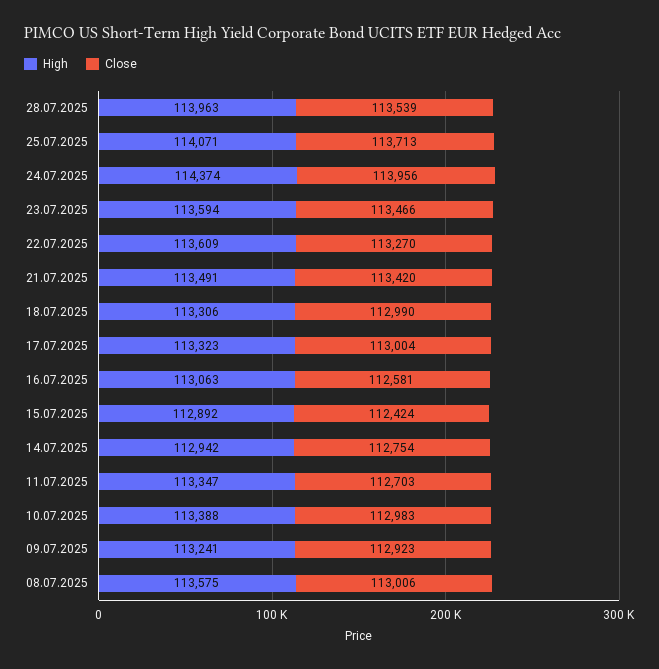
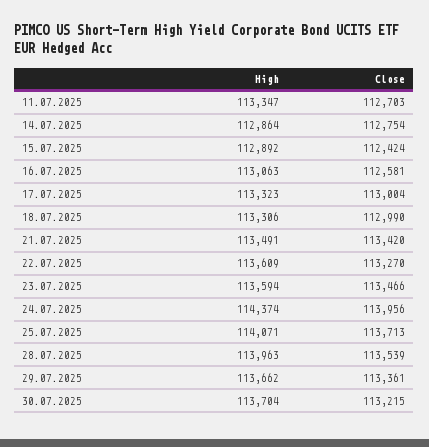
High, 14.07.2025: 112942 -> 112864
High, 10.07.2025: 113388 -> none
Close, 10.07.2025: 112983 -> none
High, 09.07.2025: 113241 -> none
Close, 09.07.2025: 112923 -> none
High, 08.07.2025: 113575 -> none
Close, 08.07.2025: 113006 -> none
High, 29.07.2025: none -> 113662
Close, 29.07.2025: none -> 113361
High, 30.07.2025: none -> 113704
Close, 30.07.2025: none -> 113215

